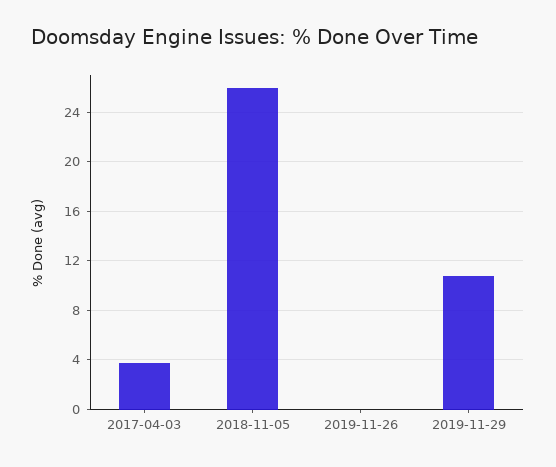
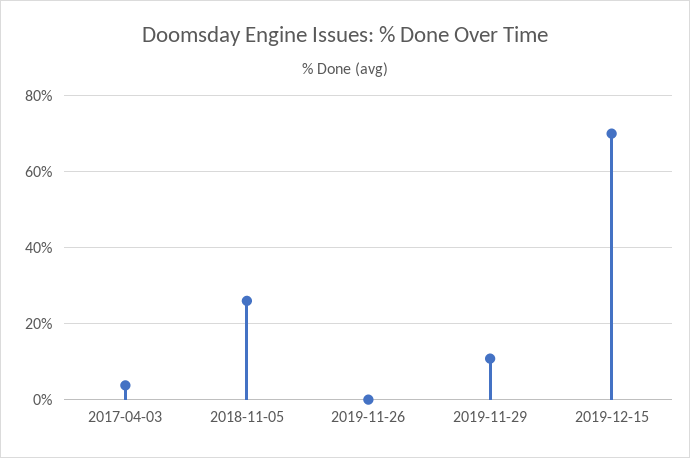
2019-12-15: none -> 70

